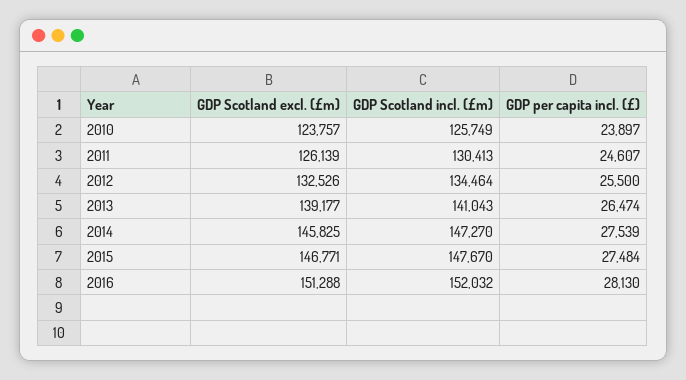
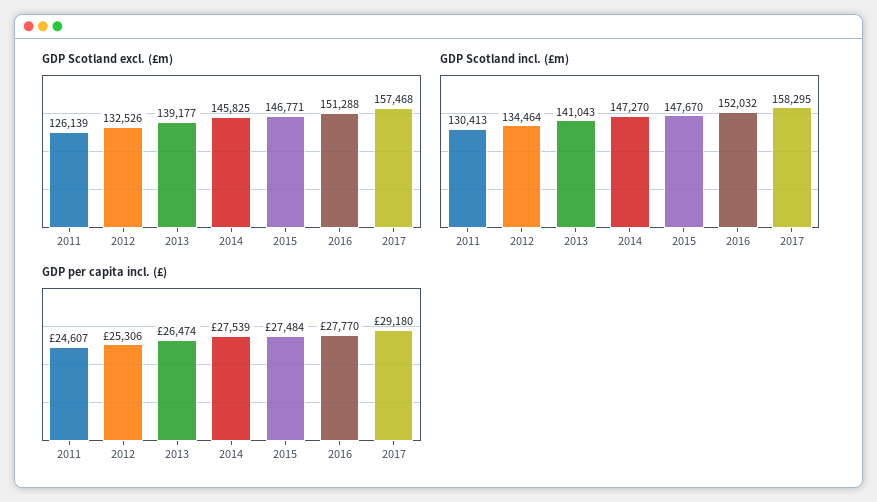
GDP Scotland excl. (£m), 2010: 123757 -> none
GDP Scotland incl. (£m), 2010: 125749 -> none
GDP per capita incl. (£), 2010: 23897 -> none
GDP per capita incl. (£), 2012: 25500 -> 25306
GDP per capita incl. (£), 2016: 28130 -> 27770
GDP Scotland excl. (£m), 2017: none -> 157468
GDP Scotland incl. (£m), 2017: none -> 158295
GDP per capita incl. (£), 2017: none -> 29180

